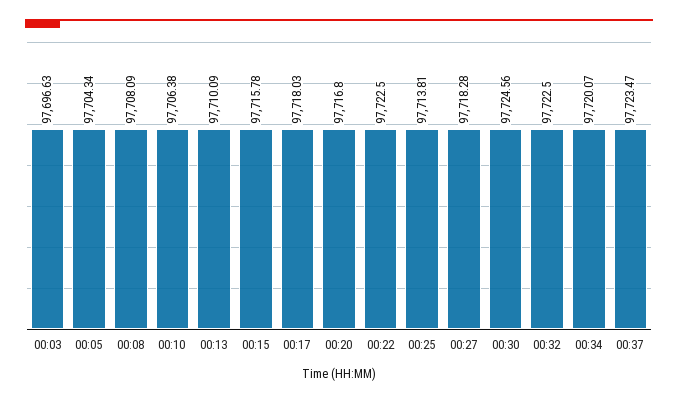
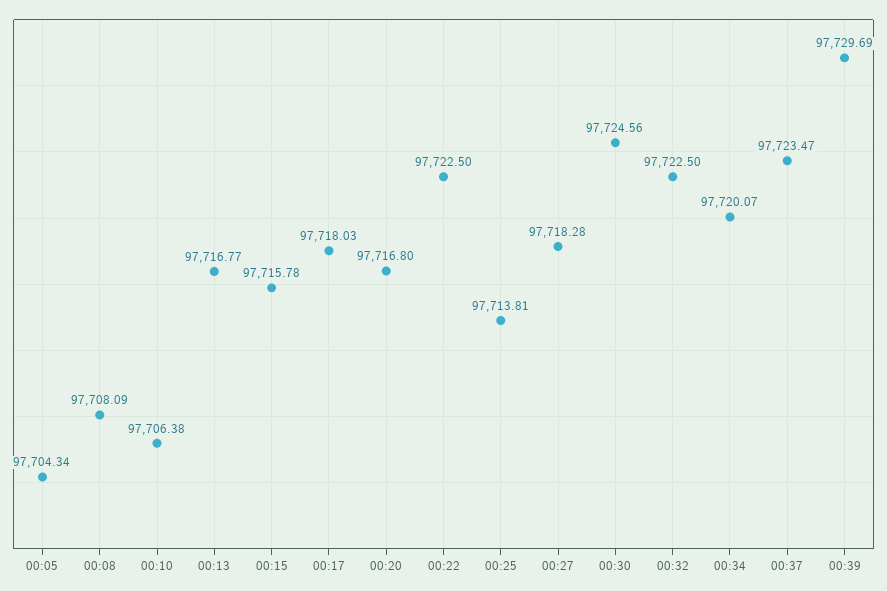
00:03: 97696.63 -> none
00:13: 97710.09 -> 97716.77
00:39: none -> 97729.69

